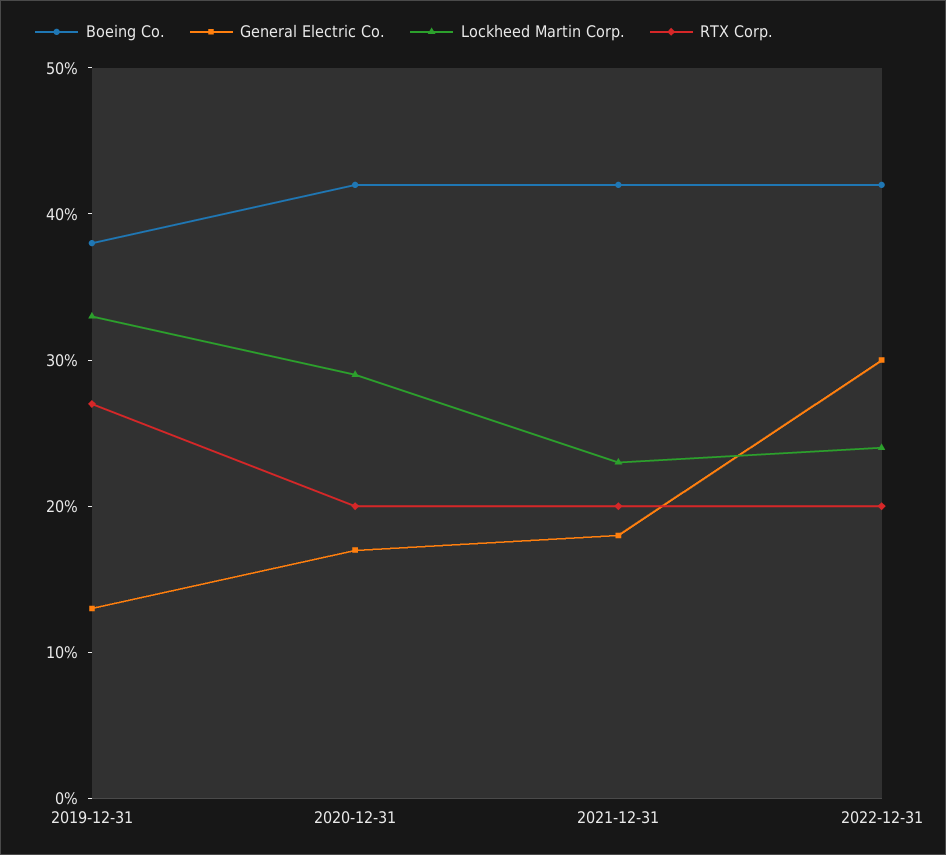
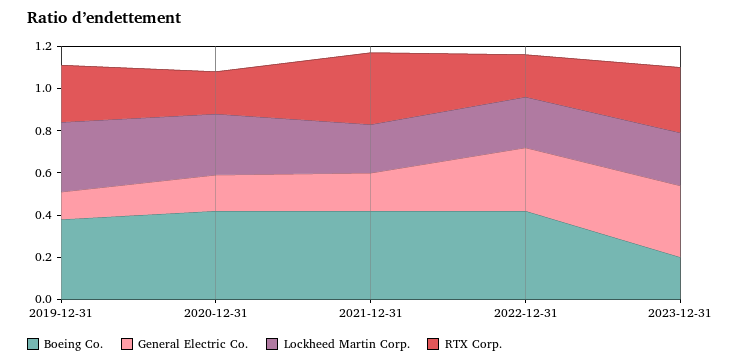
RTX Corp., 2021-12-31: 0.2 -> 0.35
Boeing Co., 2023-12-31: none -> 0.2
General Electric Co., 2023-12-31: none -> 0.35
Lockheed Martin Corp., 2023-12-31: none -> 0.25
RTX Corp., 2023-12-31: none -> 0.3

